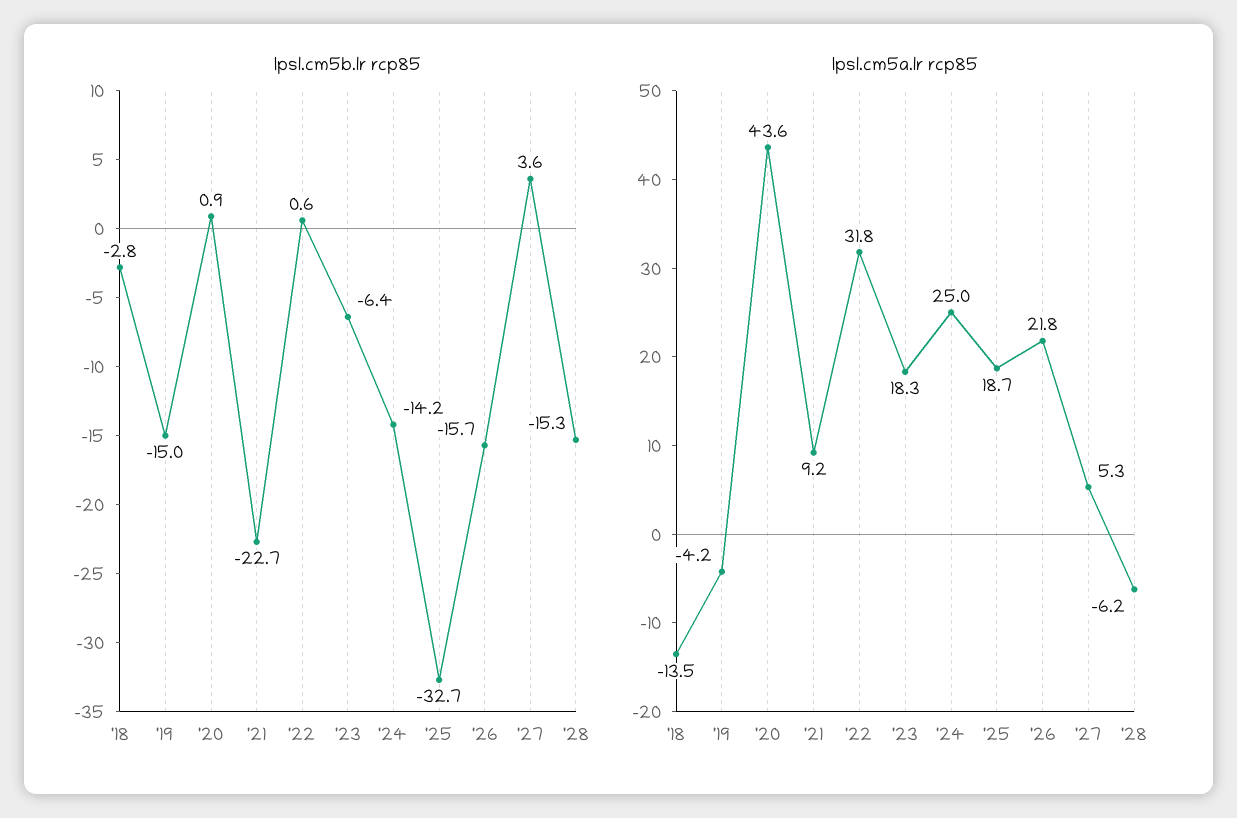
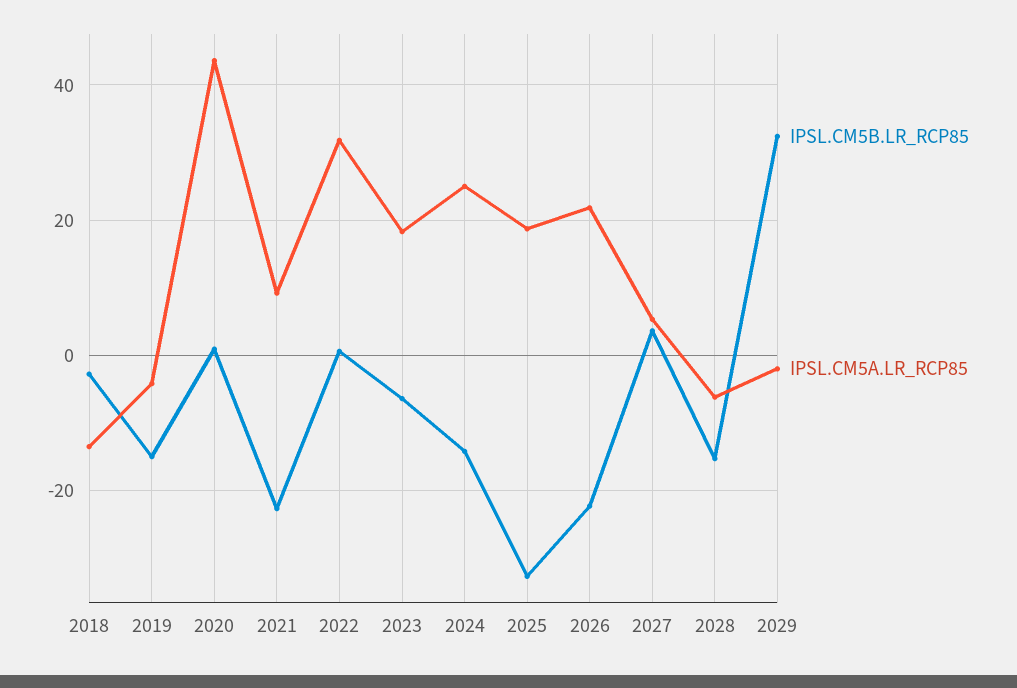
Ipsl.cm5b.lr rcp85, '26: -15.7 -> -22
Ipsl.cm5b.lr rcp85, 2029: none -> 32
Ipsl.cm5a.lr rcp85, 2029: none -> -2

